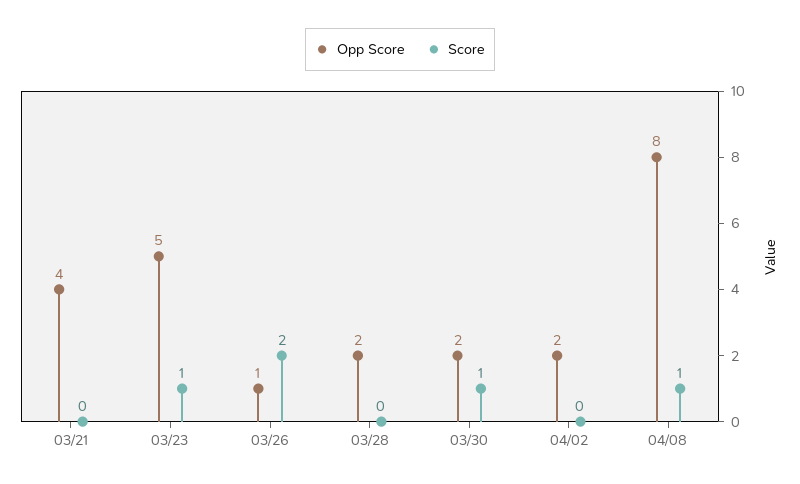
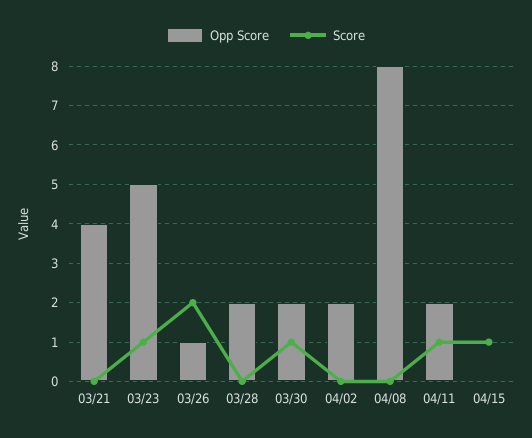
Score, 04/08: 1 -> 0
Opp Score, 04/11: none -> 2
Score, 04/11: none -> 1
Opp Score, 04/15: none -> 0
Score, 04/15: none -> 1

